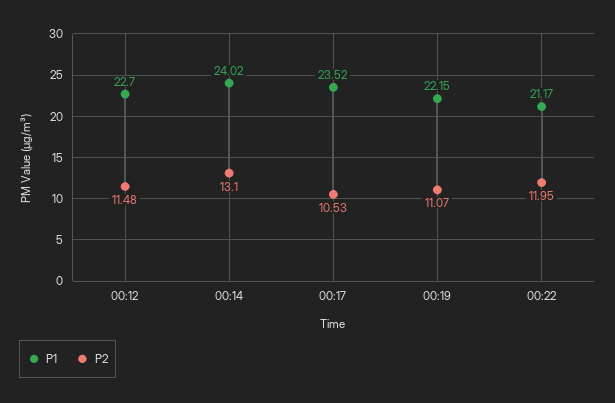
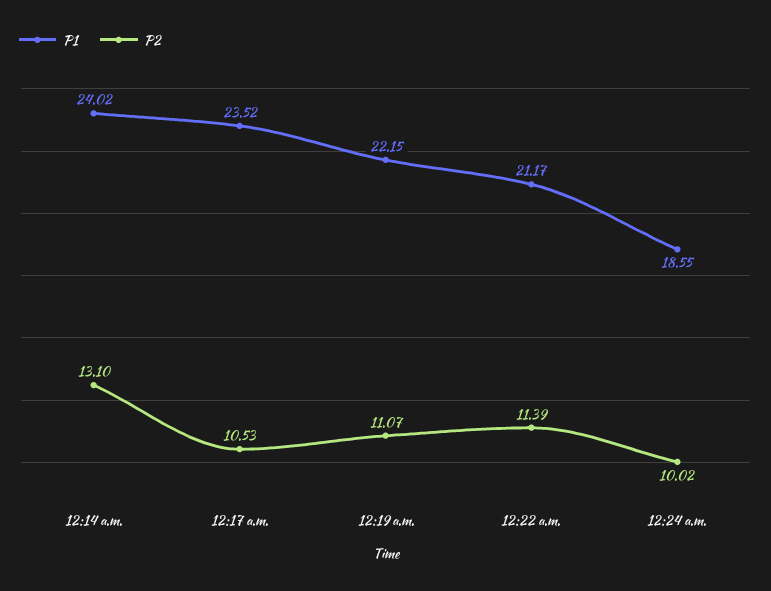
P1, 00:12: 22.7 -> none
P2, 00:12: 11.48 -> none
P2, 00:22: 11.95 -> 11.39
P1, 12:24 a.m.: none -> 18.55
P2, 12:24 a.m.: none -> 10.02

